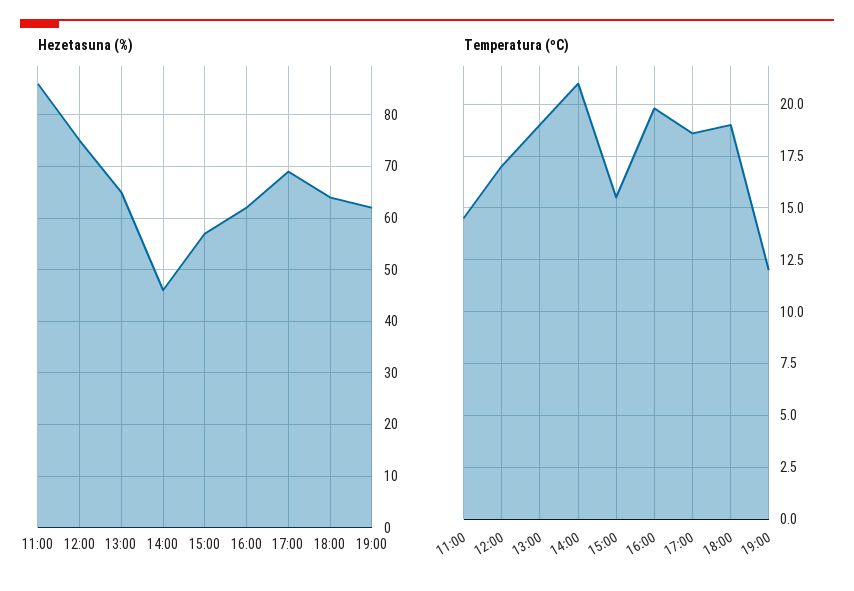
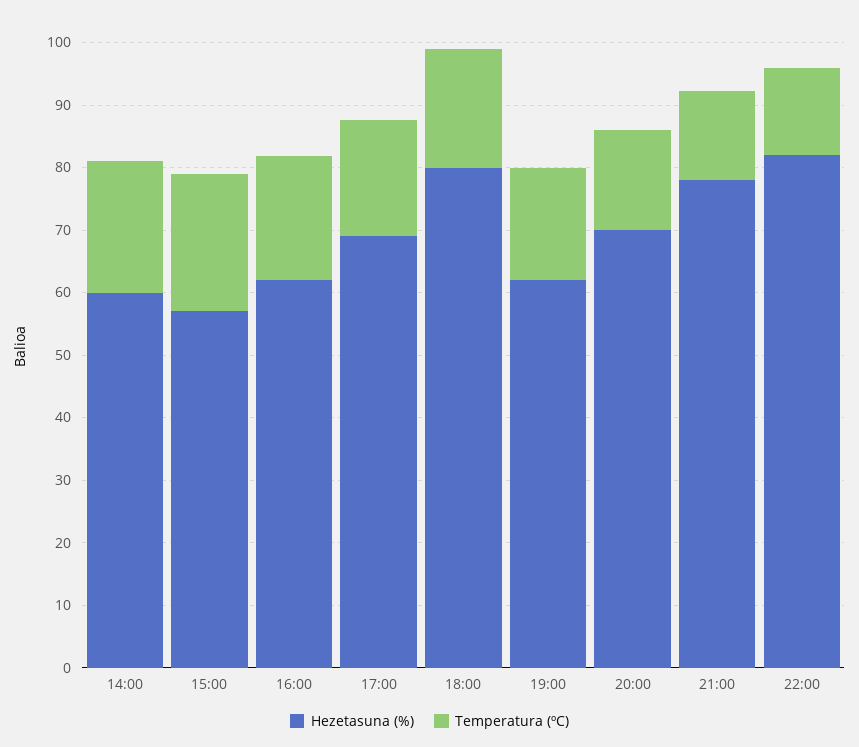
Hezetasuna (%), 11:00: 85 -> none
Hezetasuna (%), 12:00: 75 -> none
Hezetasuna (%), 13:00: 65 -> none
Hezetasuna (%), 14:00: 45 -> 60
Hezetasuna (%), 18:00: 65 -> 80
Temperatura (ºC), 11:00: 14.5 -> none
Temperatura (ºC), 12:00: 17 -> none
Temperatura (ºC), 13:00: 19 -> none
Temperatura (ºC), 15:00: 15.5 -> 22
Temperatura (ºC), 19:00: 12 -> 18
Hezetasuna (%), 20:00: none -> 70
Temperatura (ºC), 20:00: none -> 16
Hezetasuna (%), 21:00: none -> 78
Temperatura (ºC), 21:00: none -> 14
Hezetasuna (%), 22:00: none -> 82
Temperatura (ºC), 22:00: none -> 14

